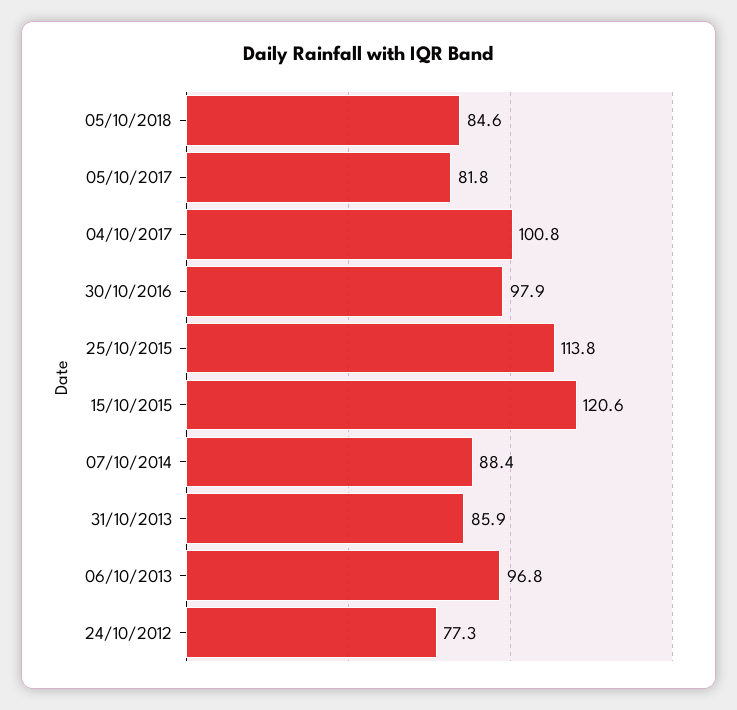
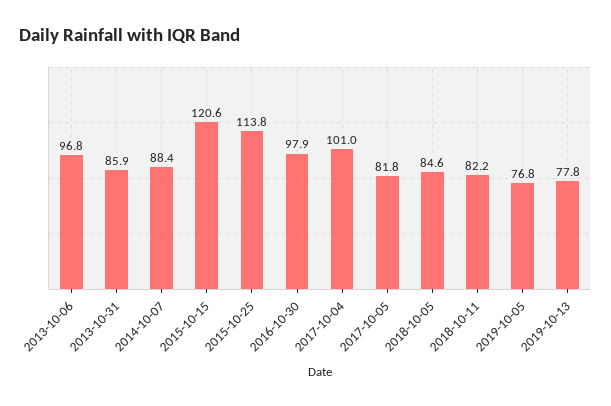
04/10/2017: 100.8 -> 101
24/10/2012: 77.3 -> none
2018-10-11: none -> 82.2
2019-10-05: none -> 76.8
2019-10-13: none -> 77.8

